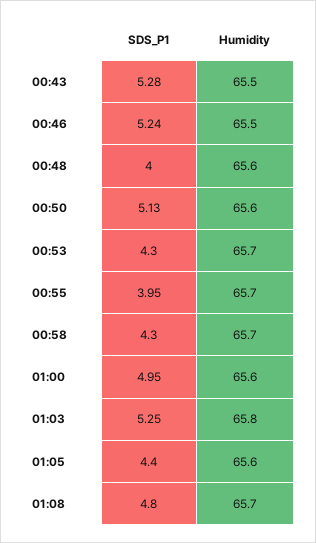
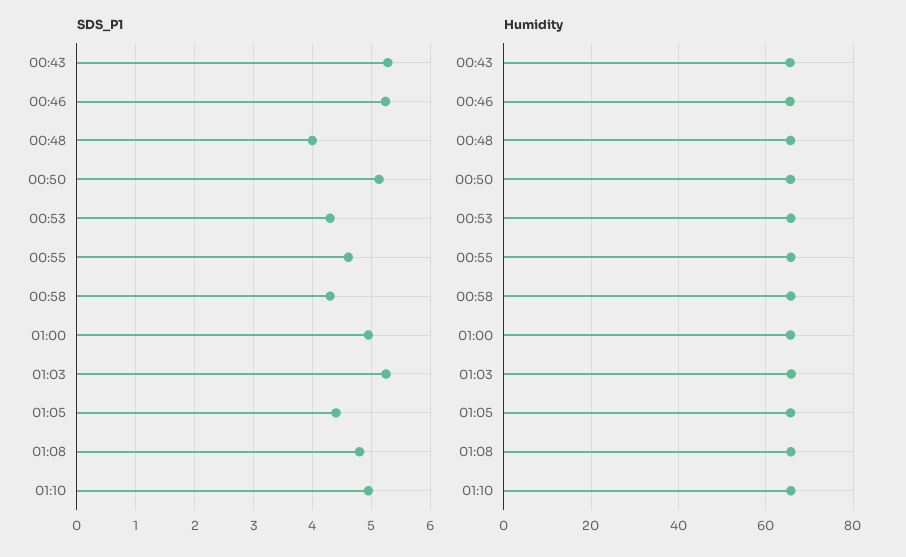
SDS_P1, 00:55: 3.95 -> 4.6
SDS_P1, 01:10: none -> 5
Humidity, 01:10: none -> 66

